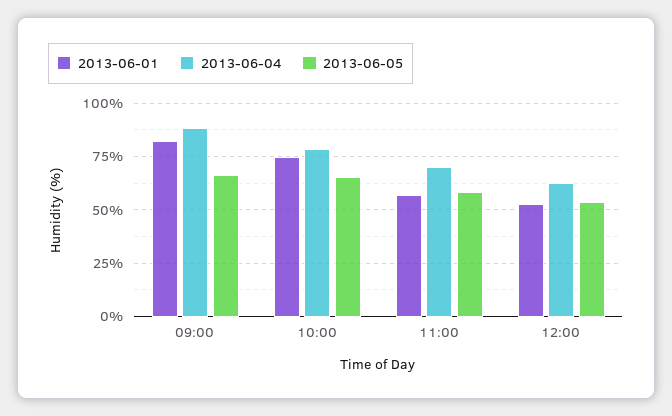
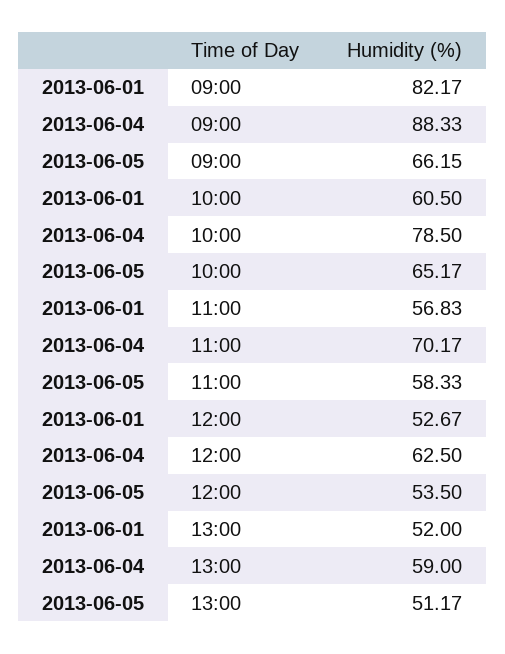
2013-06-01, 10:00: 75 -> 60.5
2013-06-01, 13:00: none -> 52
2013-06-04, 13:00: none -> 59
2013-06-05, 13:00: none -> 51.17

